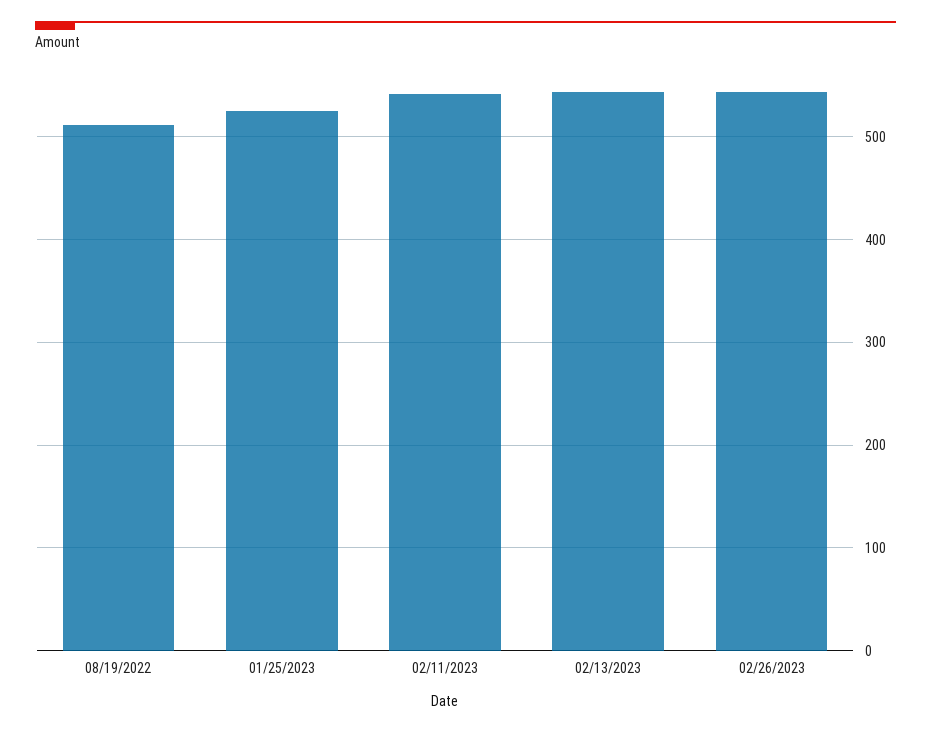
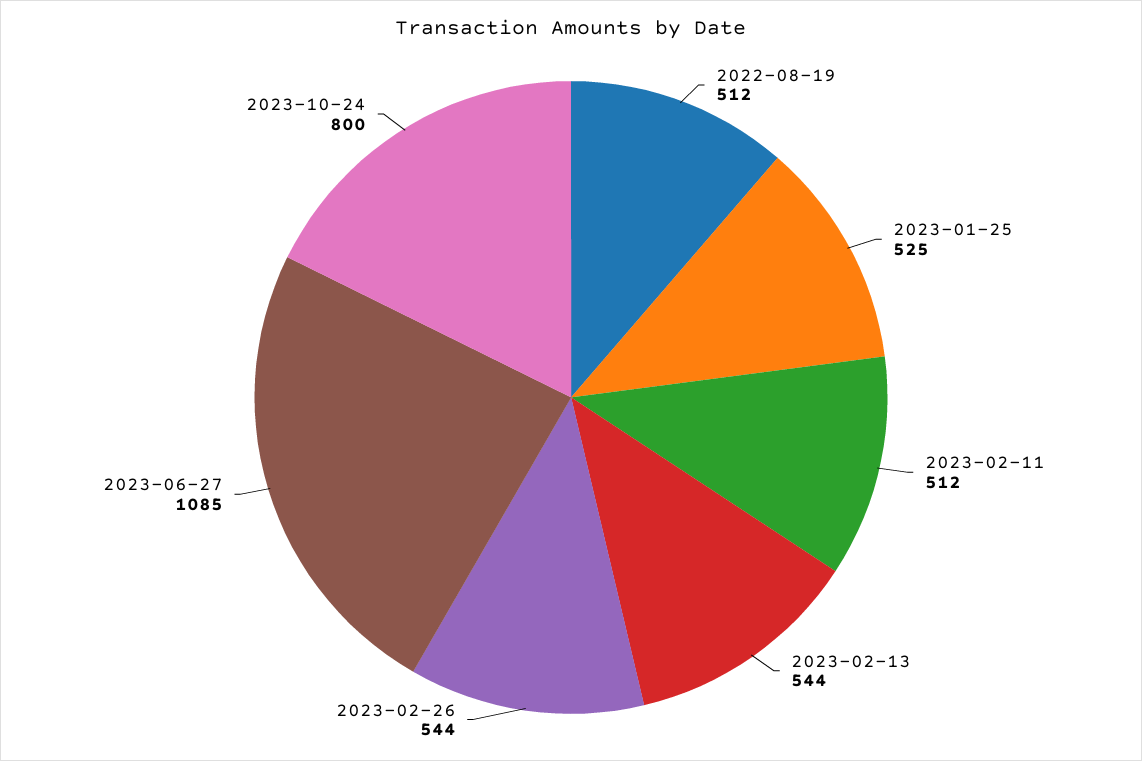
02/11/2023: 540 -> 512
2023-06-27: none -> 1085
2023-10-24: none -> 800

